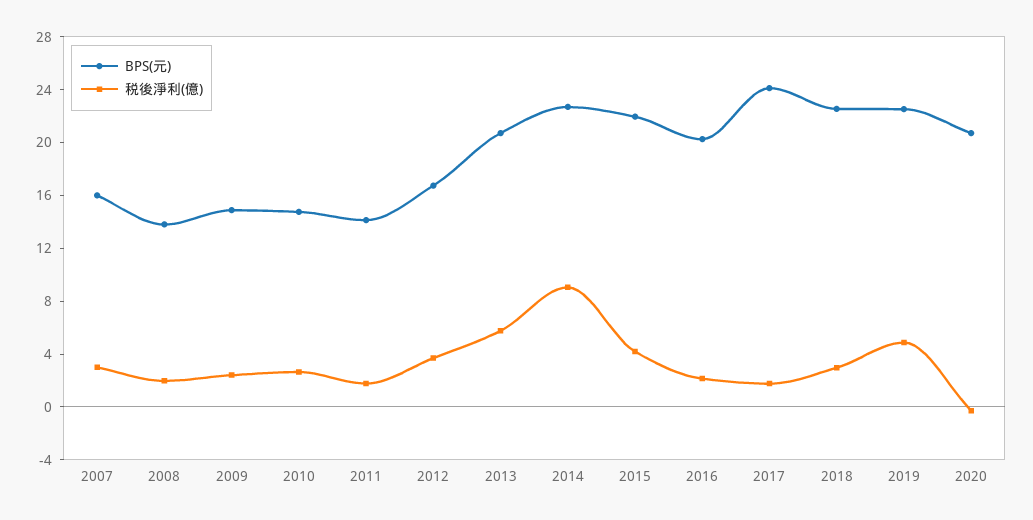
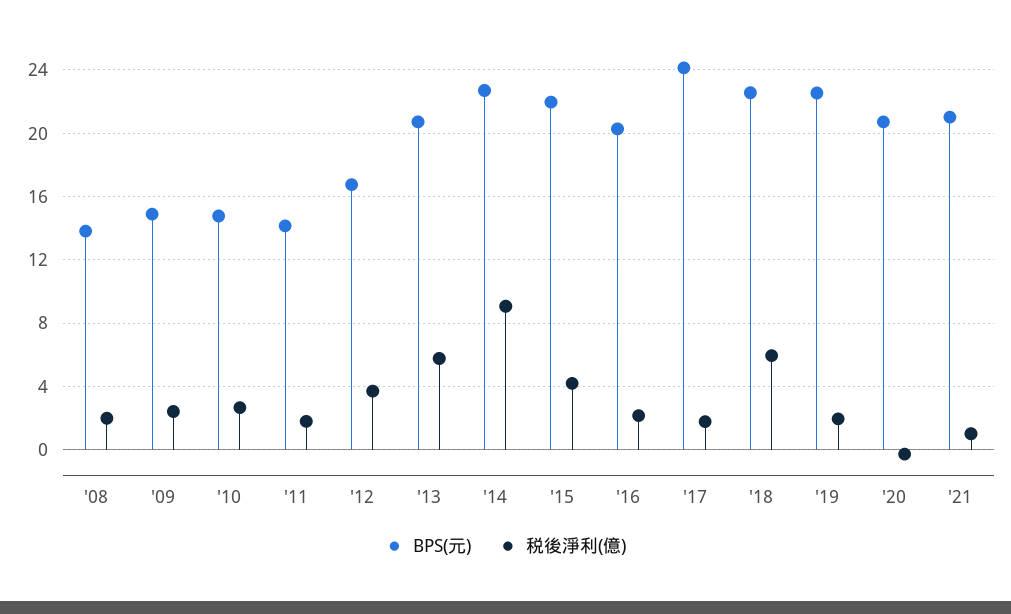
BPS(元), 2007: 16 -> none
税後淨利(億), 2007: 3 -> none
税後淨利(億), 2018: 3 -> 6
税後淨利(億), 2019: 5 -> 2
BPS(元), '21: none -> 21
税後淨利(億), '21: none -> 1

